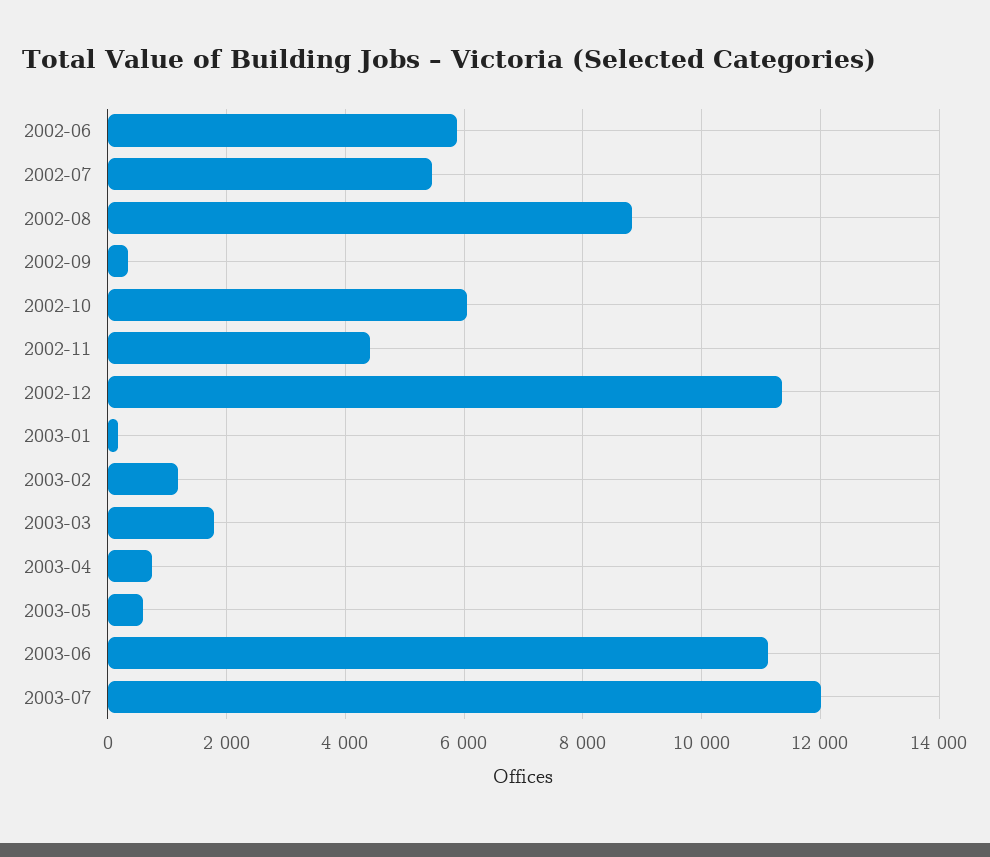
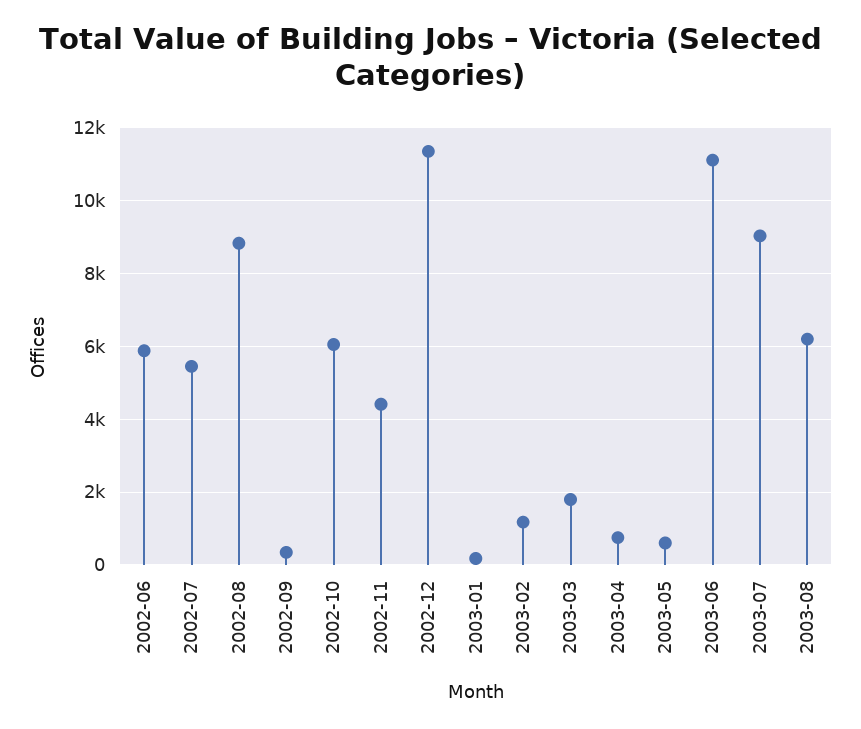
2003-07: 12000 -> 9000
2003-08: none -> 6200

